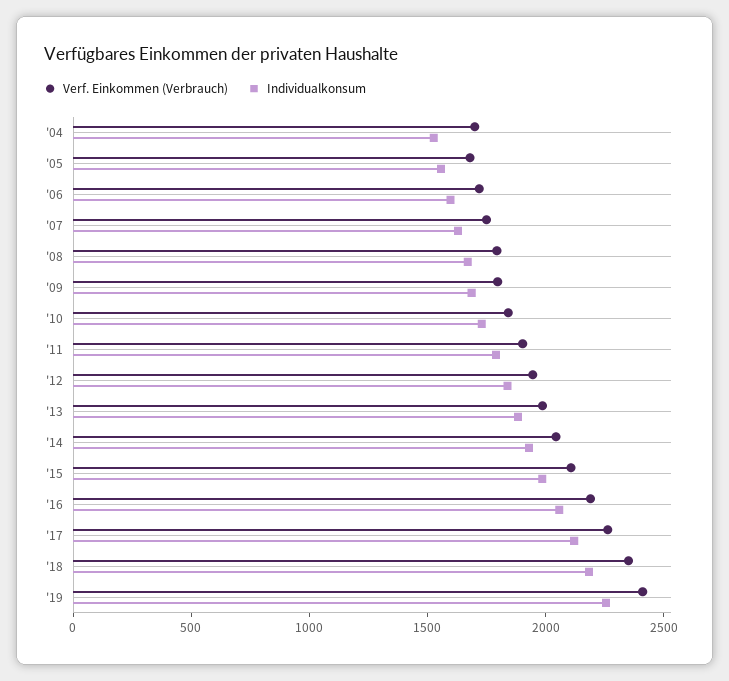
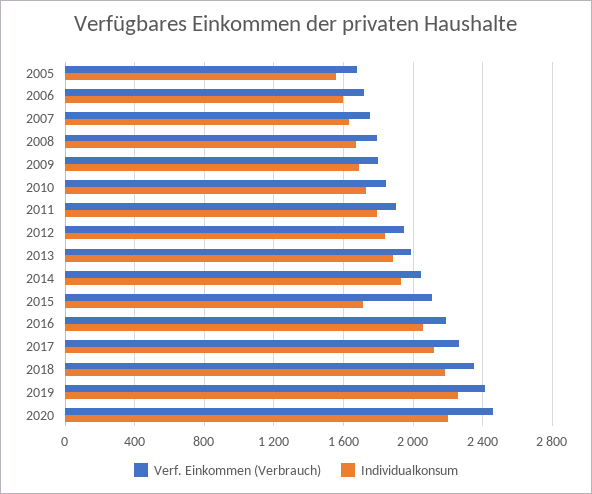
Verf. Einkommen (Verbrauch), '04: 1700 -> none
Individualkonsum, '04: 1500 -> none
Individualkonsum, '15: 2000 -> 1700
Verf. Einkommen (Verbrauch), 2020: none -> 2450
Individualkonsum, 2020: none -> 2200

